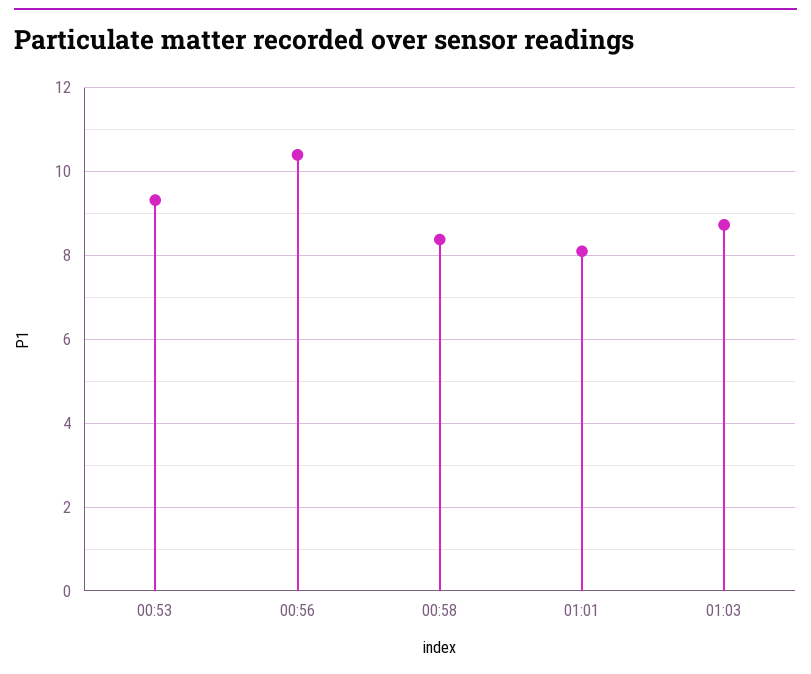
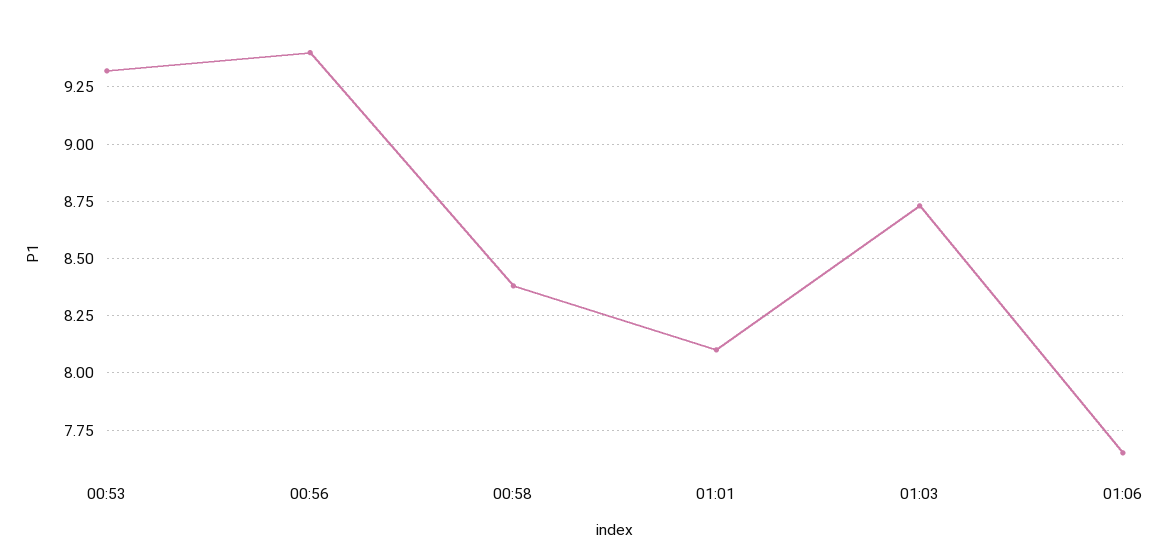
00:56: 10.4 -> 9.4
01:06: none -> 7.65

